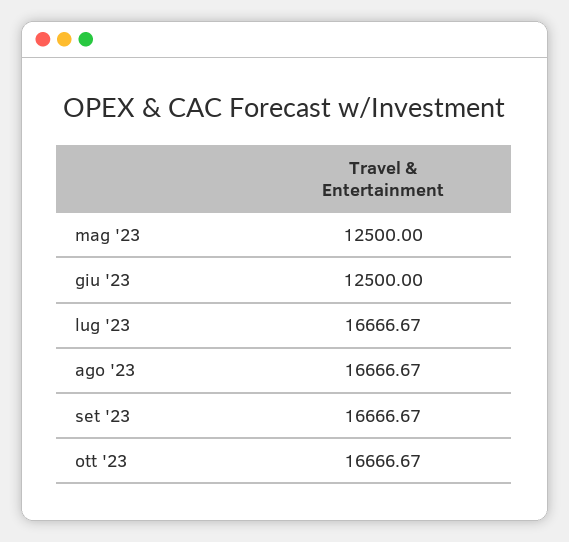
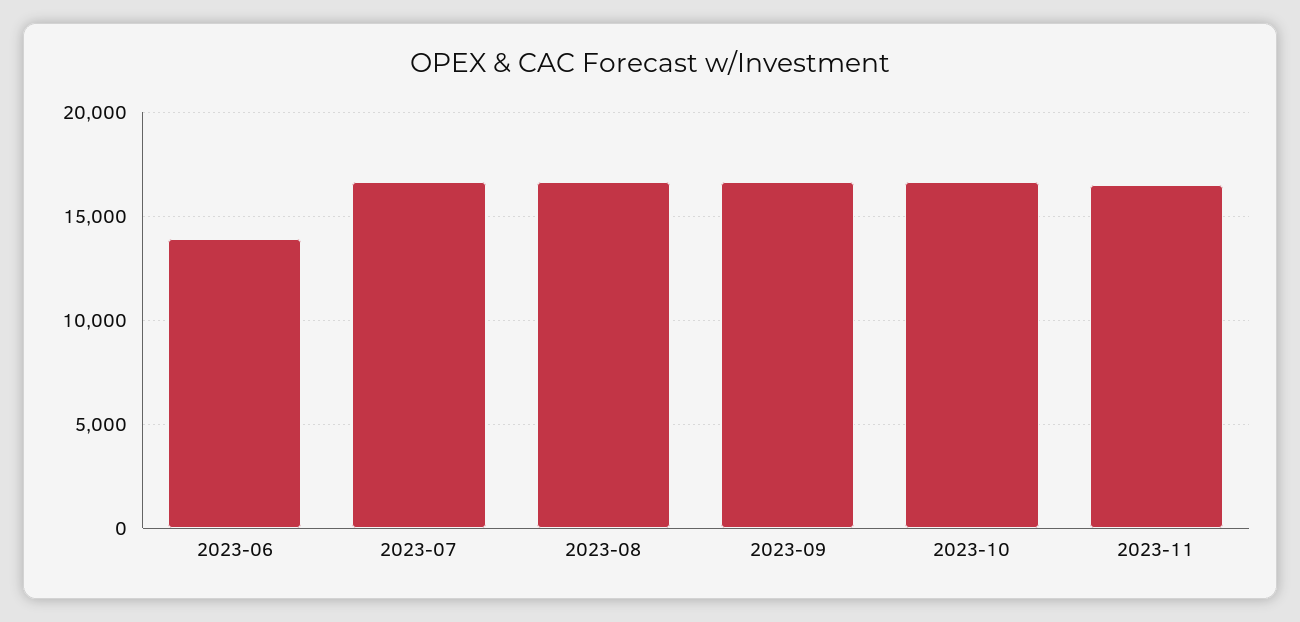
mag '23: 12500 -> none
giu '23: 12500 -> 14000
2023-11: none -> 16500

